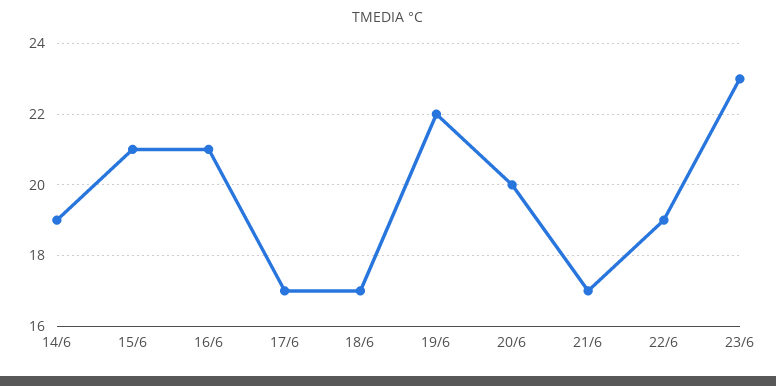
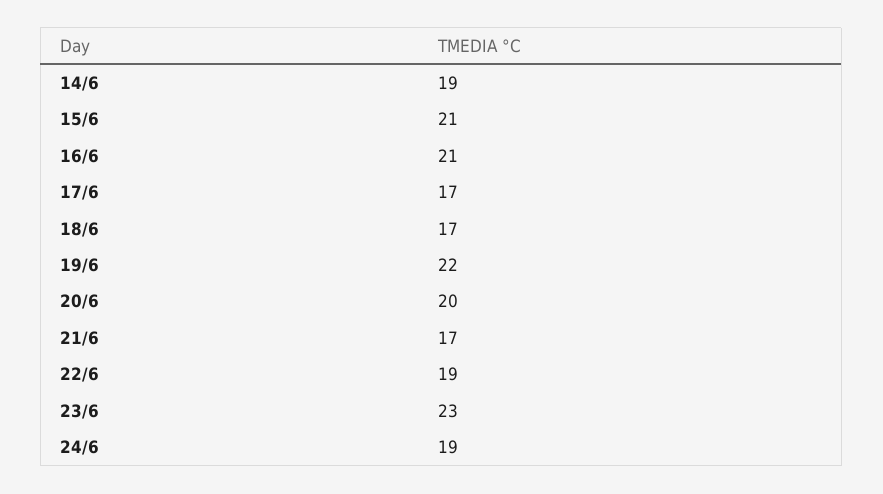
24/6: none -> 19

